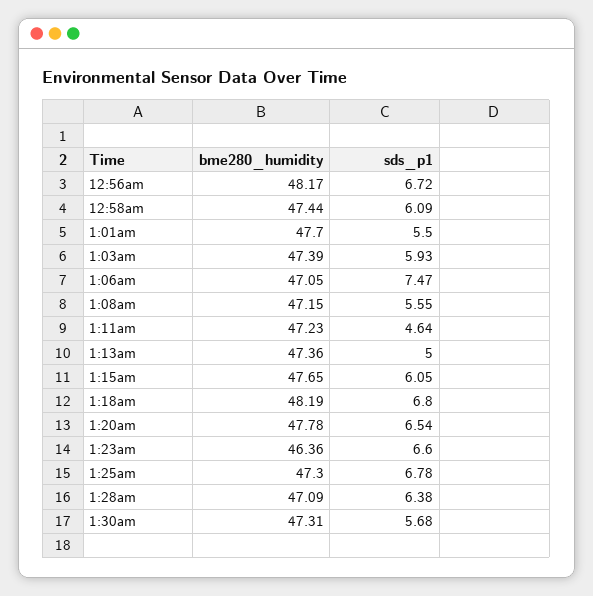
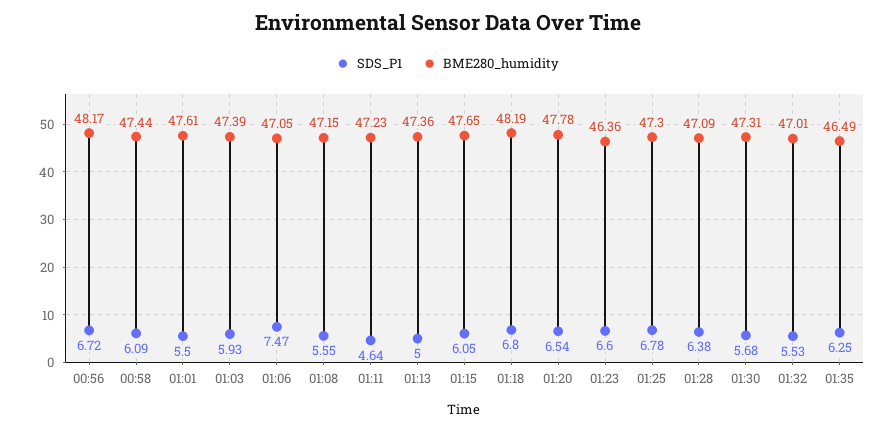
bme280_humidity, 1:01am: 47.7 -> 47.61
sds_p1, 01:32: none -> 5.53
bme280_humidity, 01:32: none -> 47.01
sds_p1, 01:35: none -> 6.25
bme280_humidity, 01:35: none -> 46.49

